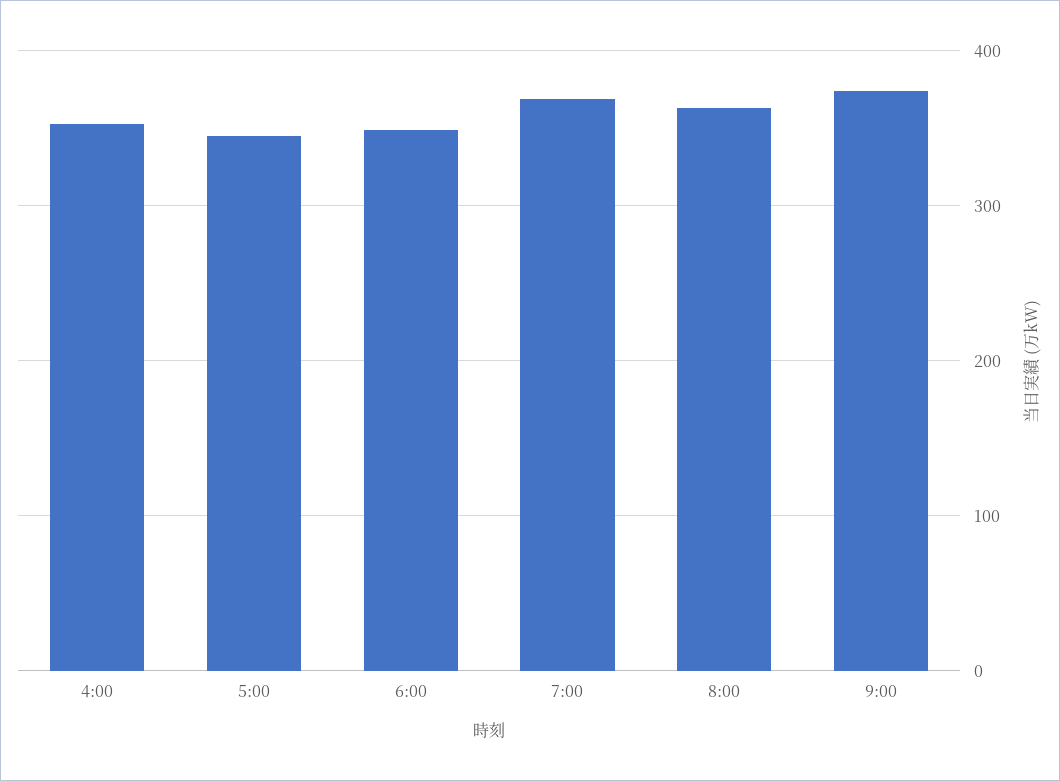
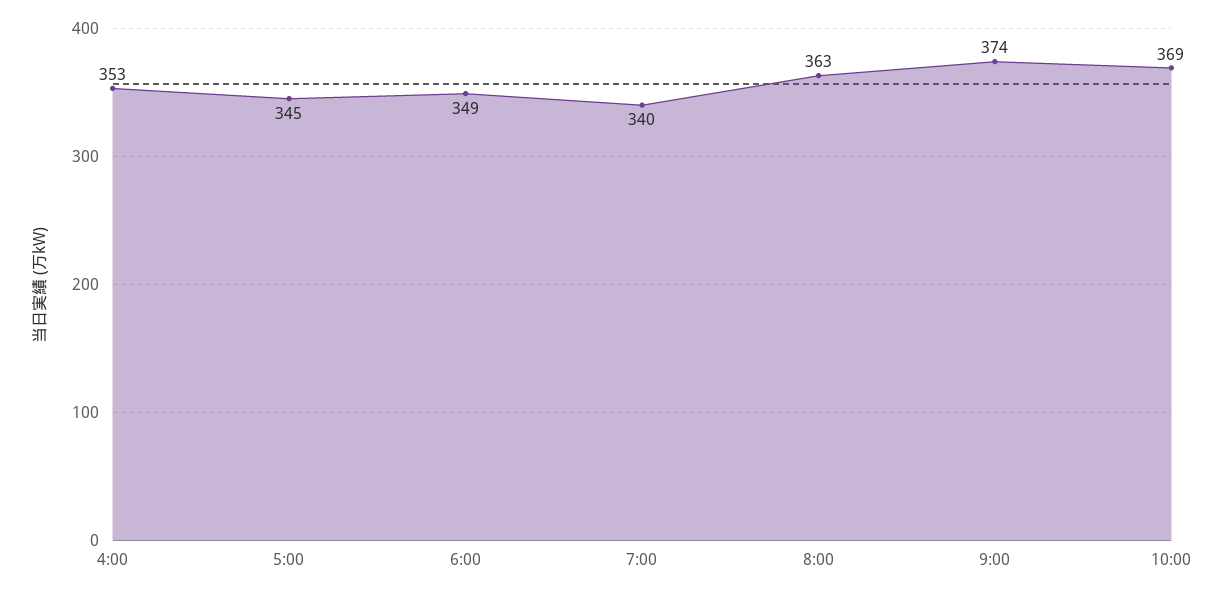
7:00: 370 -> 340
10:00: none -> 369

